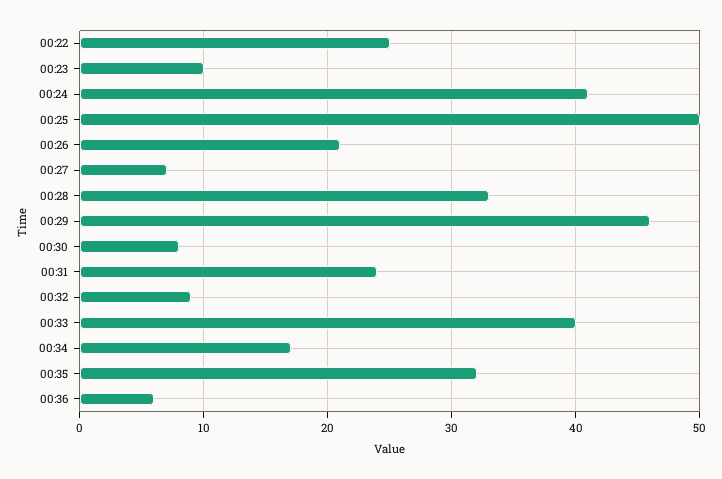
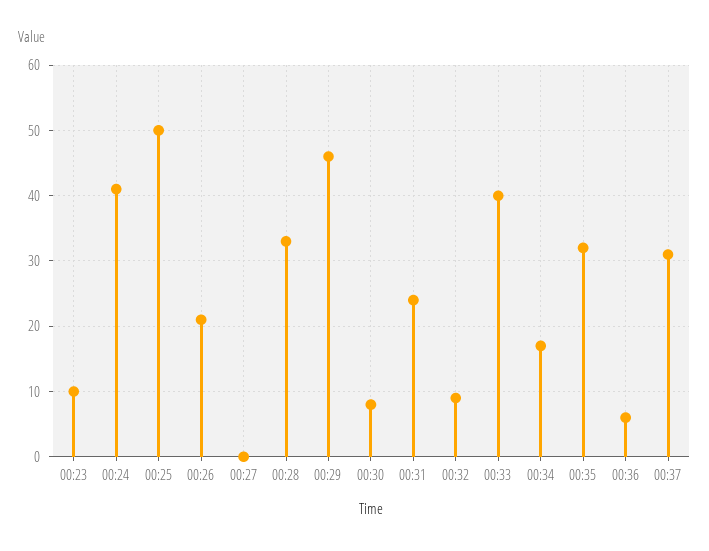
00:22: 25 -> none
00:27: 7 -> 0
00:37: none -> 31

